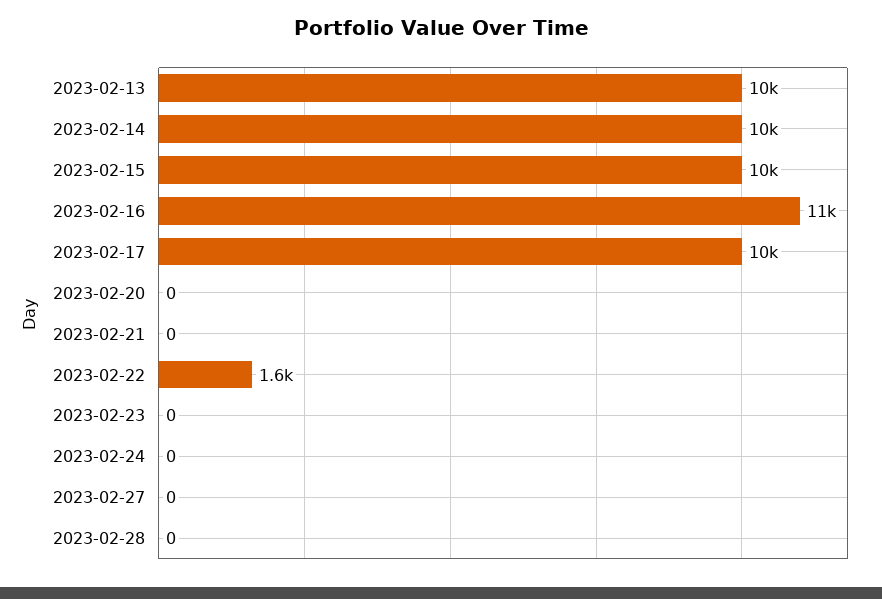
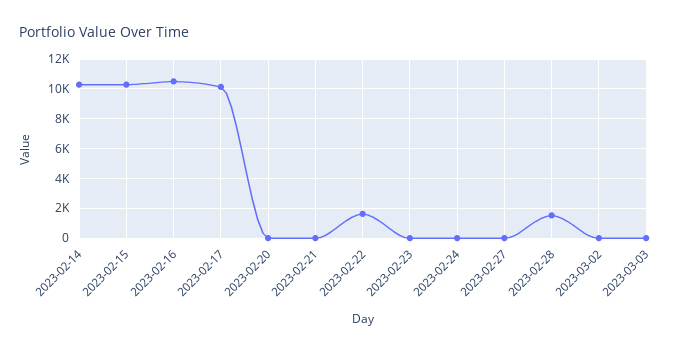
2023-02-13: 10000 -> none
2023-02-28: 0 -> 1500
2023-03-02: none -> 0
2023-03-03: none -> 0

